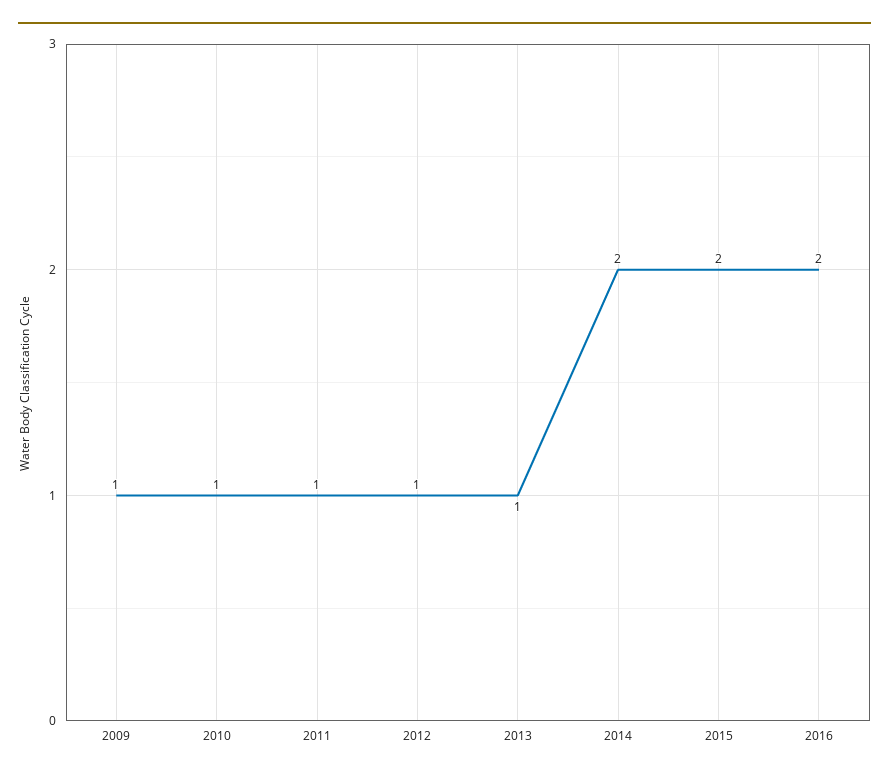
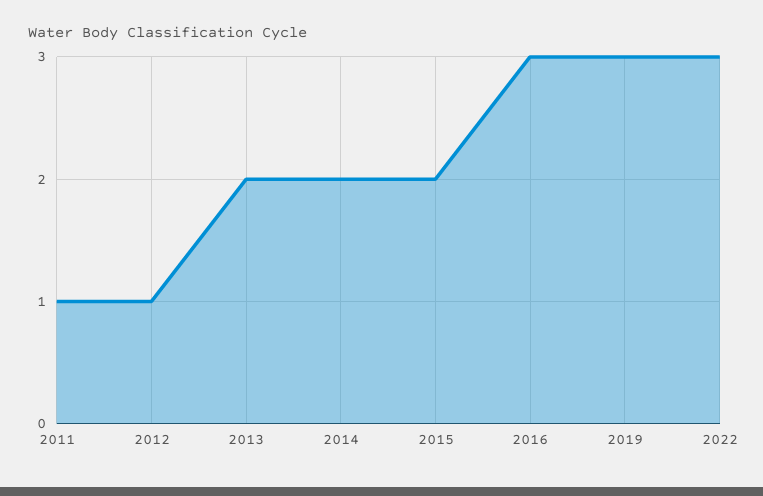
2009: 1 -> none
2010: 1 -> none
2013: 1 -> 2
2016: 2 -> 3
2019: none -> 3
2022: none -> 3

